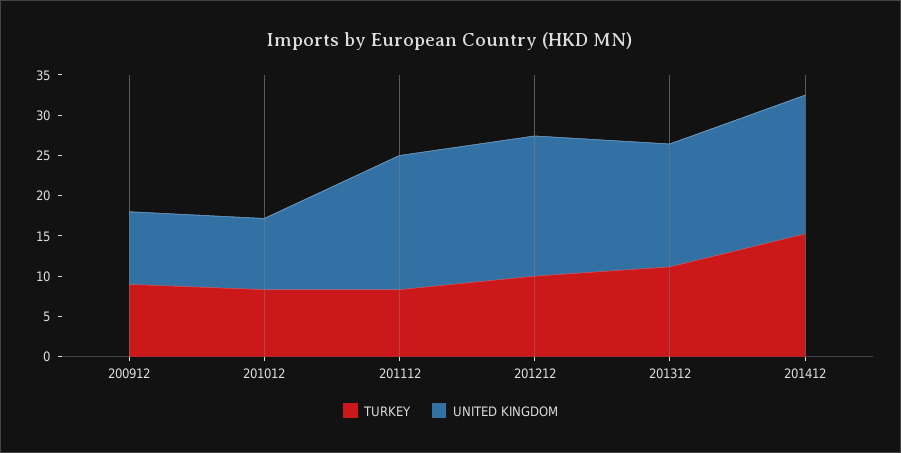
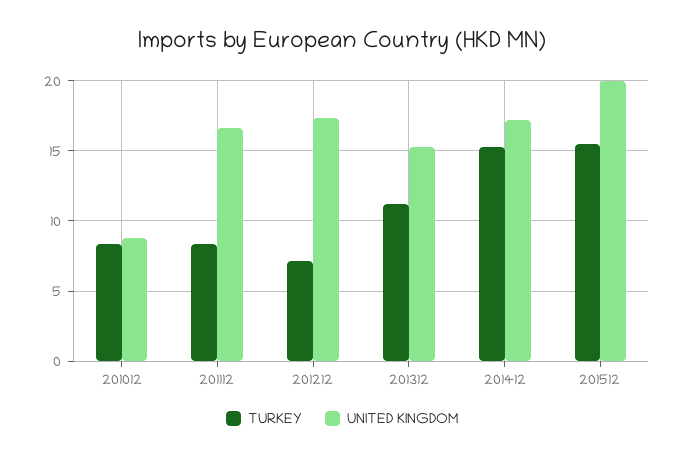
TURKEY, 200912: 9 -> none
UNITED KINGDOM, 200912: 9 -> none
TURKEY, 201212: 10 -> 7
TURKEY, 201512: none -> 15.5
UNITED KINGDOM, 201512: none -> 20

